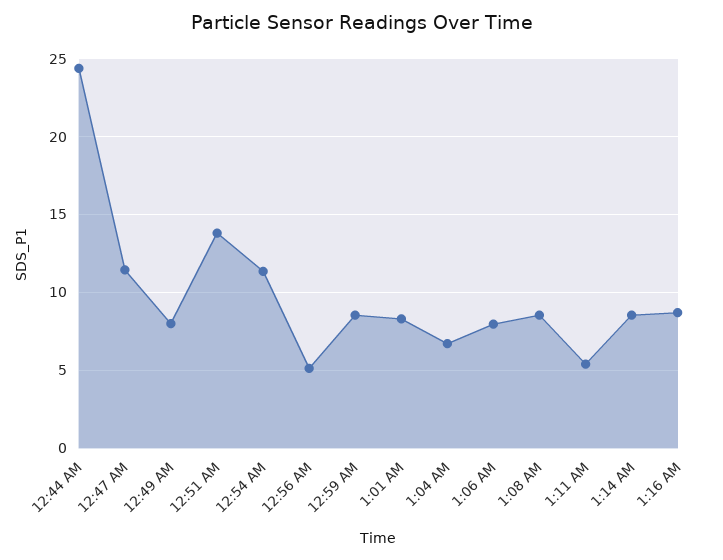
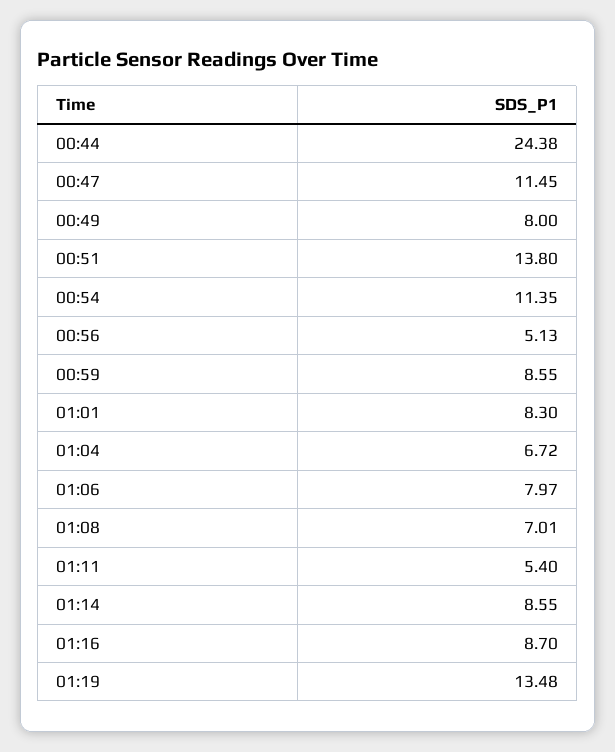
1:08 AM: 8.5 -> 7.01
01:19: none -> 13.48

